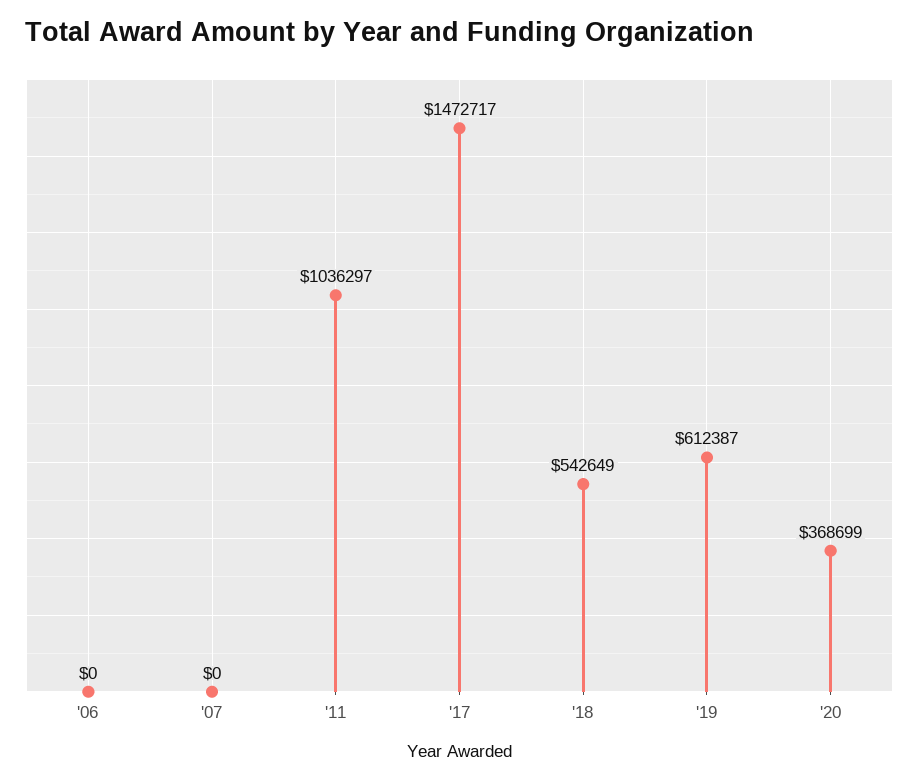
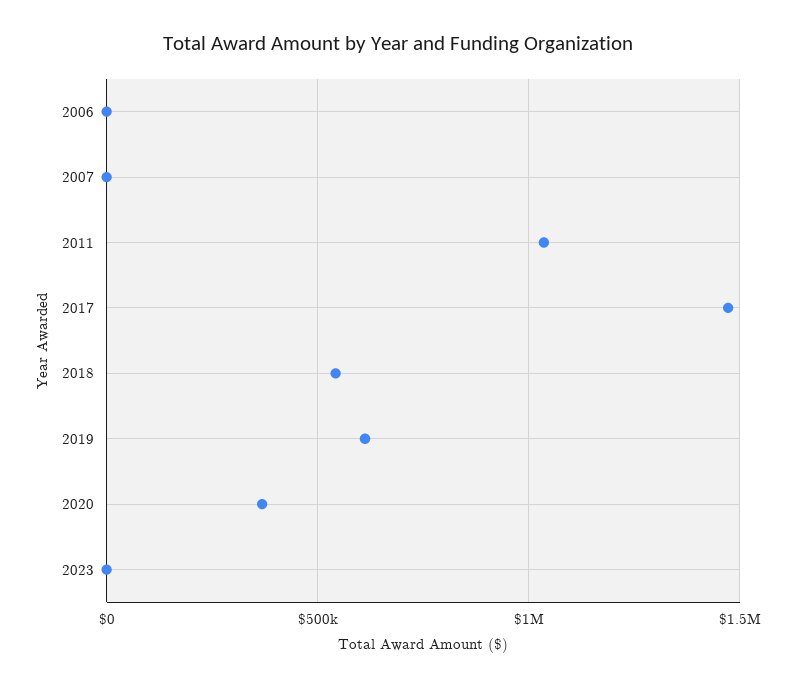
2023: none -> 0

